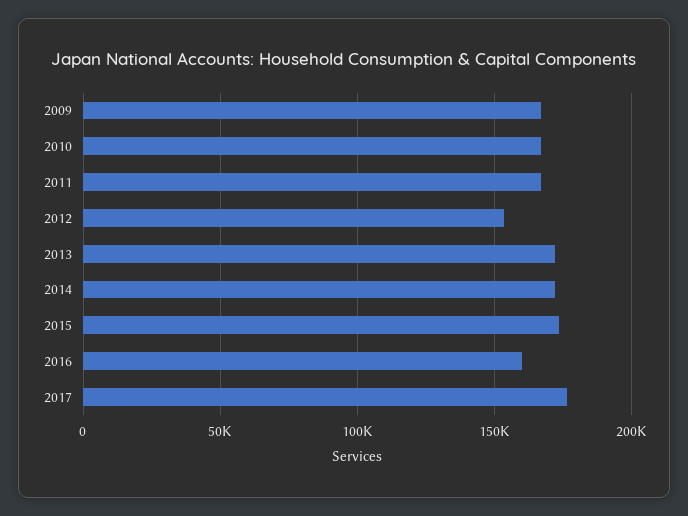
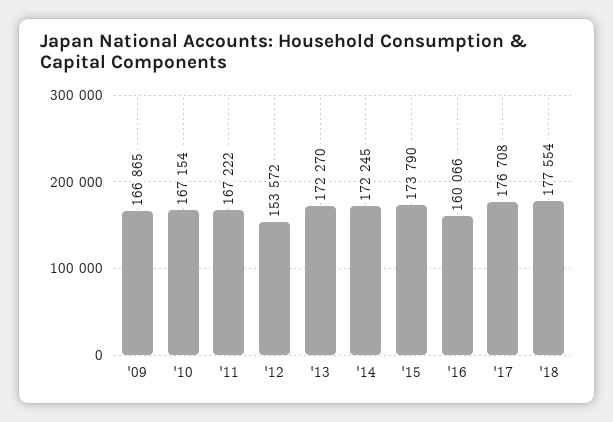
'18: none -> 177554

